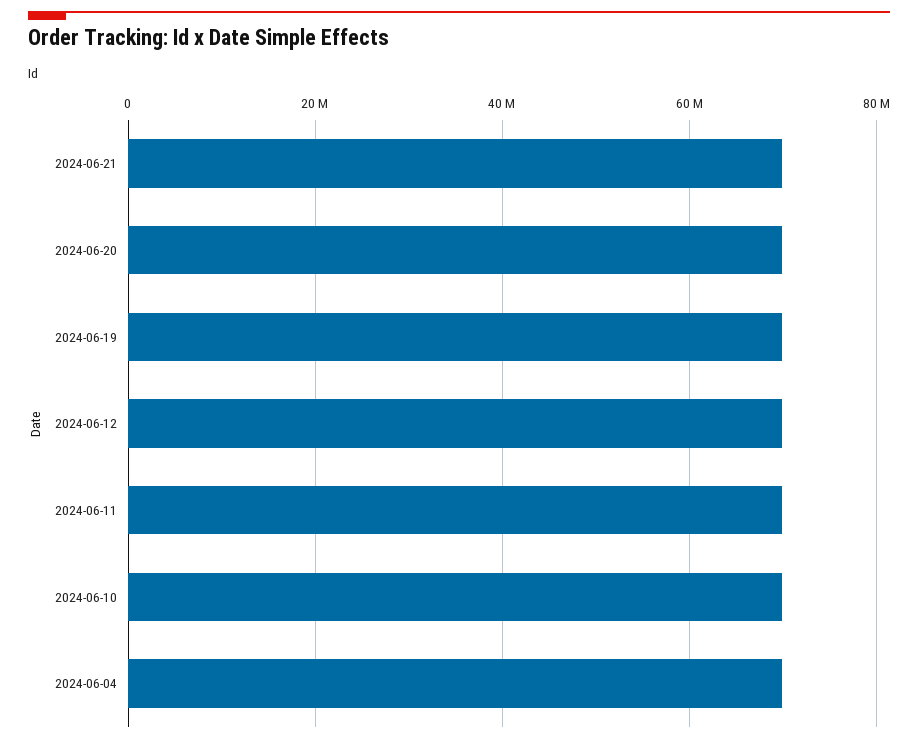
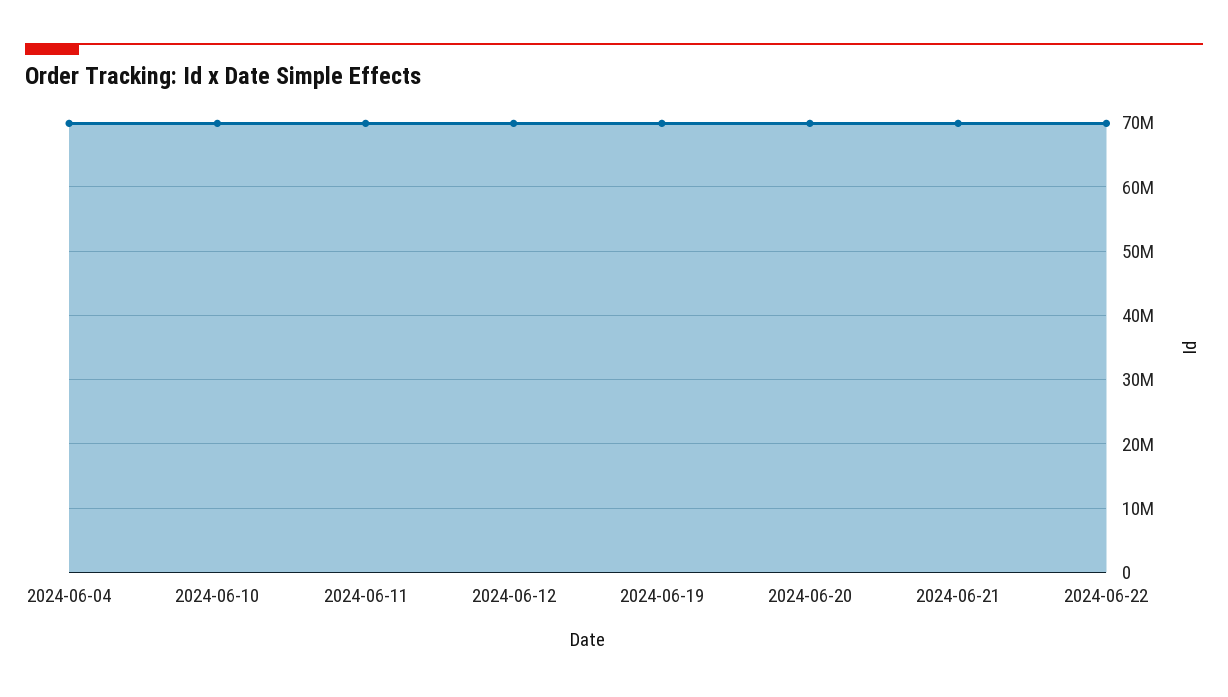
2024-06-22: none -> 70000000

